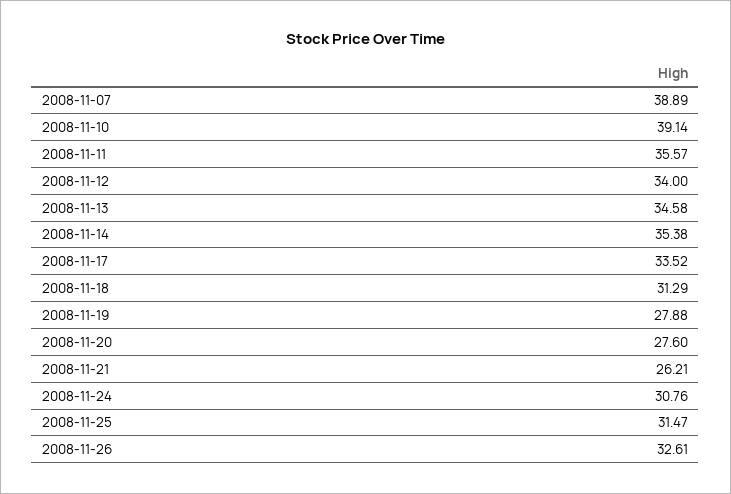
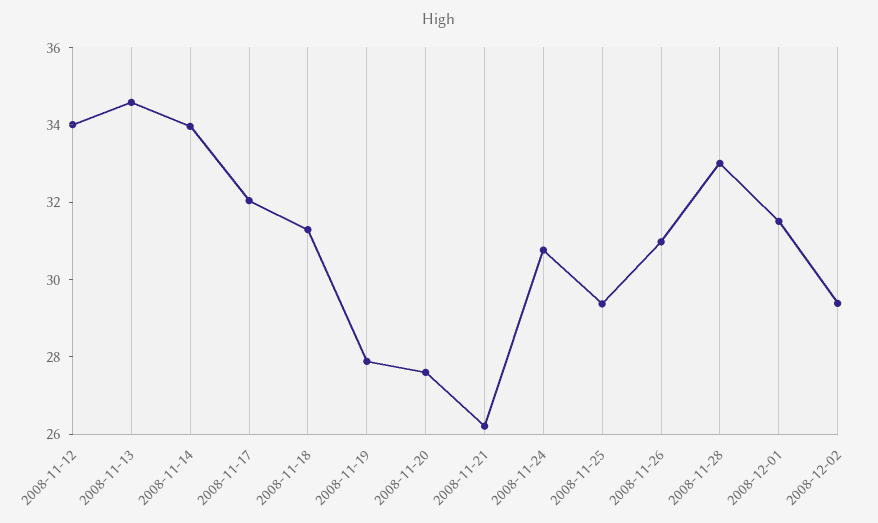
2008-11-07: 38.89 -> none
2008-11-10: 39.14 -> none
2008-11-11: 35.57 -> none
2008-11-14: 35.38 -> 34
2008-11-17: 33.52 -> 32
2008-11-25: 31.47 -> 29.5
2008-11-26: 32.61 -> 31
2008-11-28: none -> 33
2008-12-01: none -> 31.5
2008-12-02: none -> 29.5

